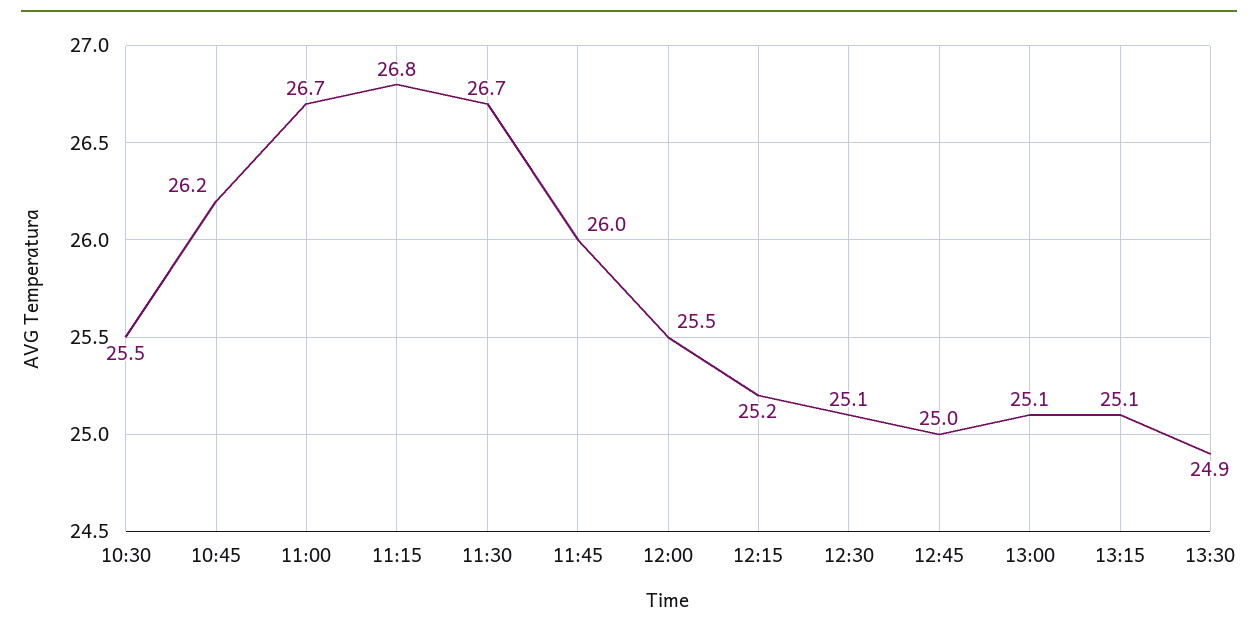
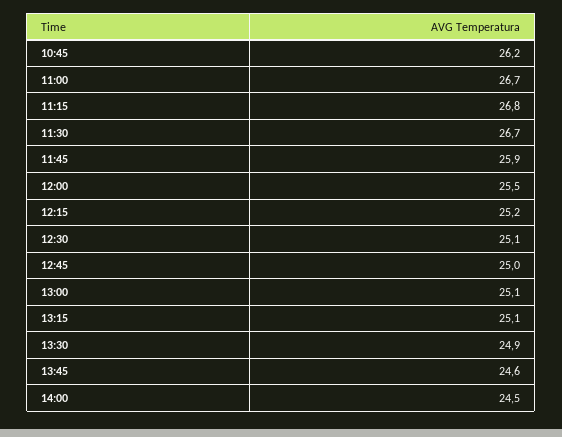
10:30: 25.5 -> none
11:45: 26 -> 25.9
13:45: none -> 24.6
14:00: none -> 24.5

